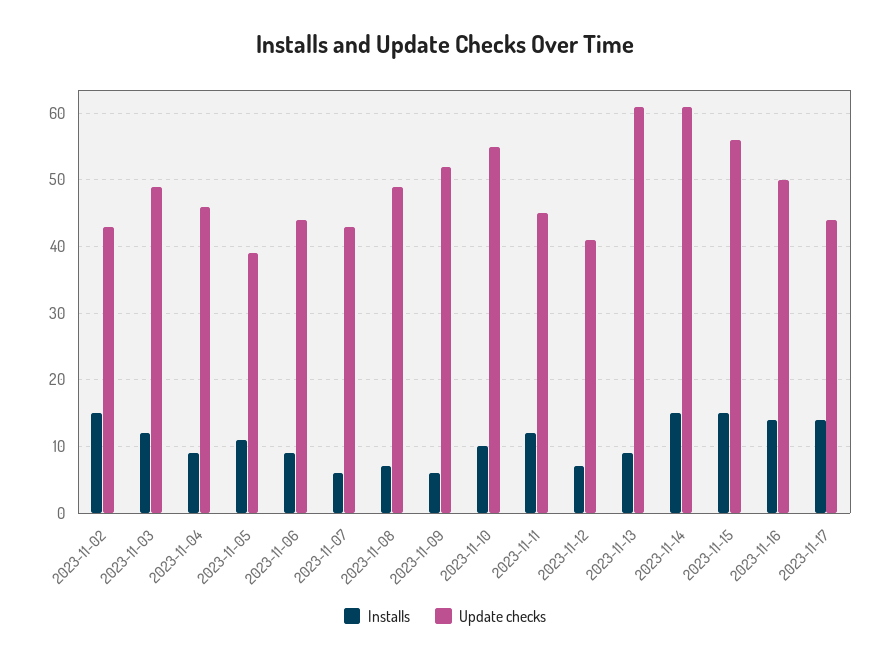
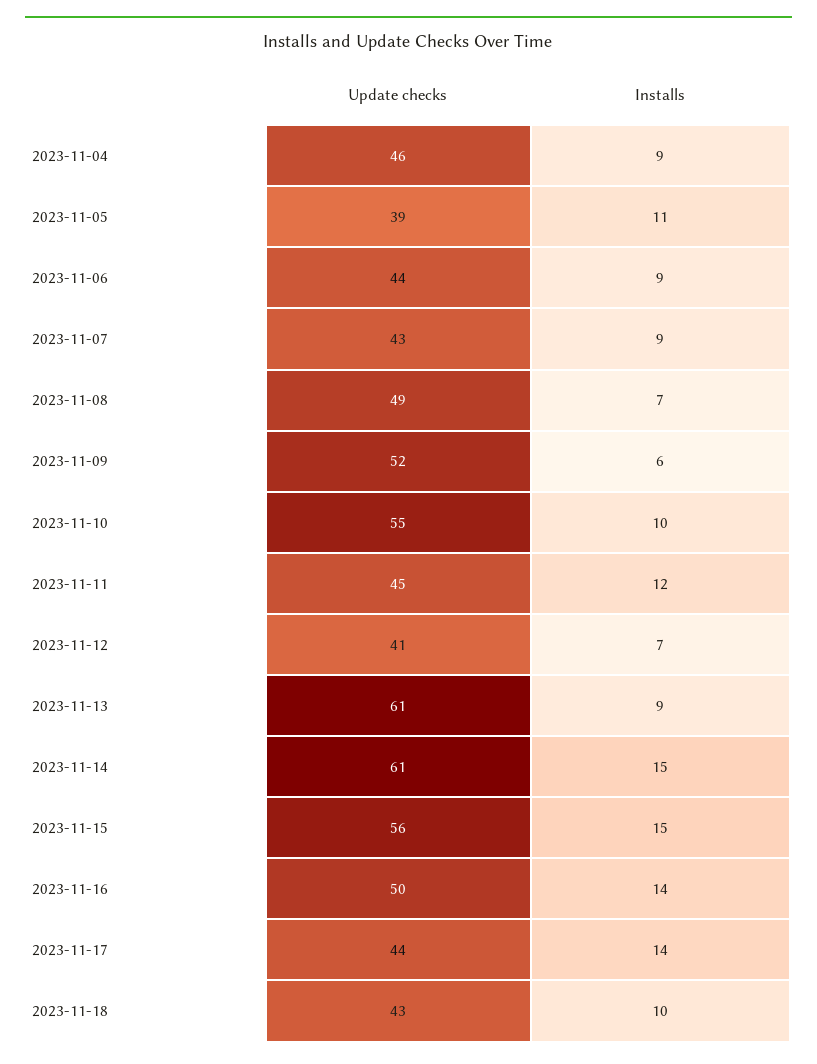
Installs, 2023-11-02: 15 -> none
Update checks, 2023-11-02: 43 -> none
Installs, 2023-11-03: 12 -> none
Update checks, 2023-11-03: 49 -> none
Installs, 2023-11-07: 6 -> 9
Update checks, 2023-11-18: none -> 43
Installs, 2023-11-18: none -> 10

